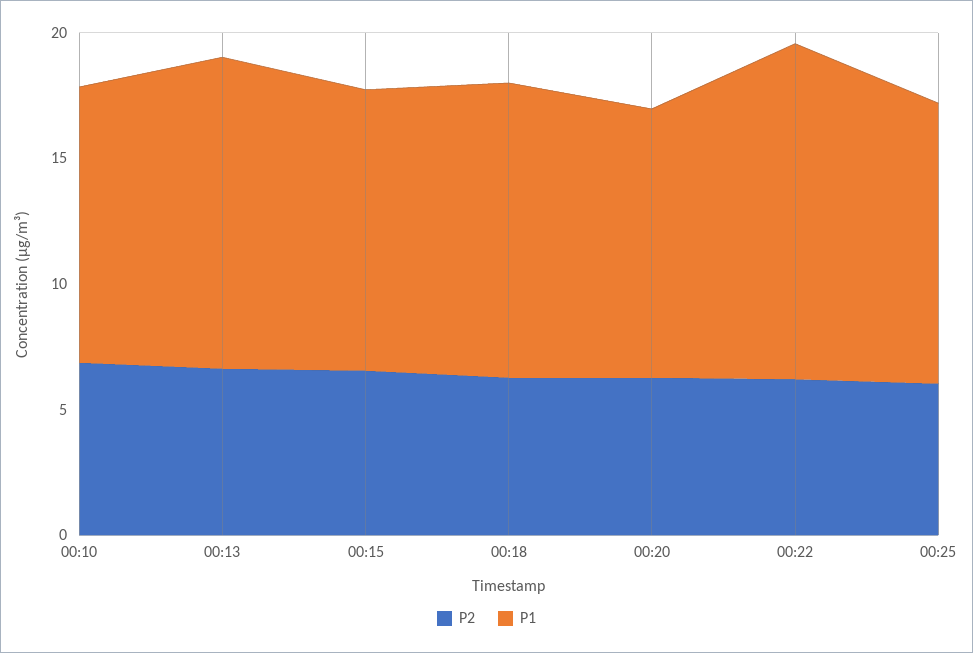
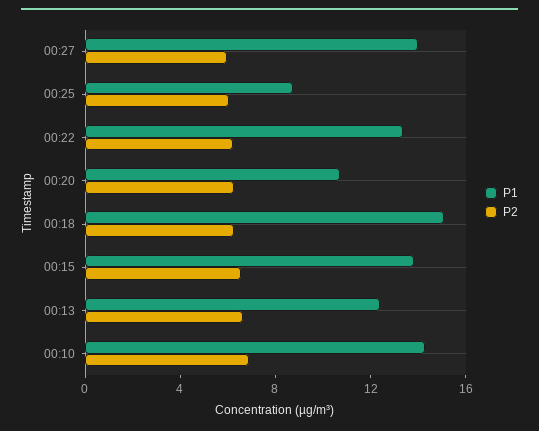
P1, 00:10: 11 -> 14
P1, 00:15: 11 -> 14
P1, 00:18: 12 -> 15
P1, 00:25: 11 -> 9
P1, 00:27: none -> 14
P2, 00:27: none -> 6

